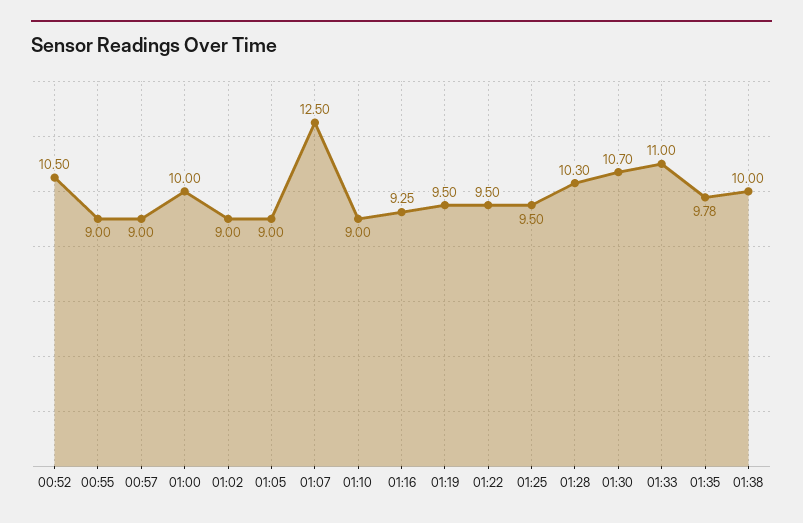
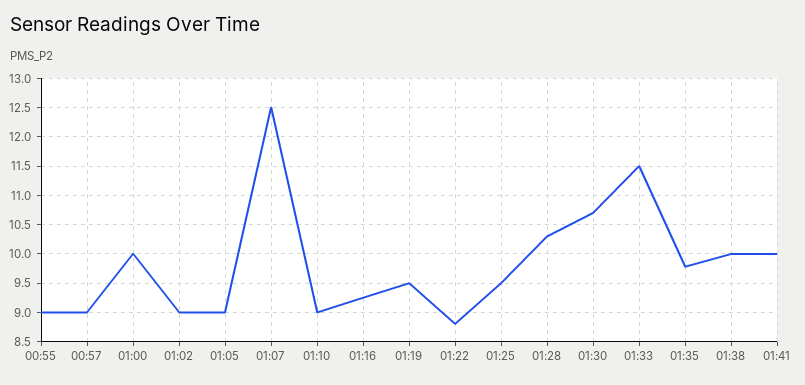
00:52: 10.5 -> none
01:22: 9.5 -> 8.75
01:33: 11 -> 11.5
01:41: none -> 10

